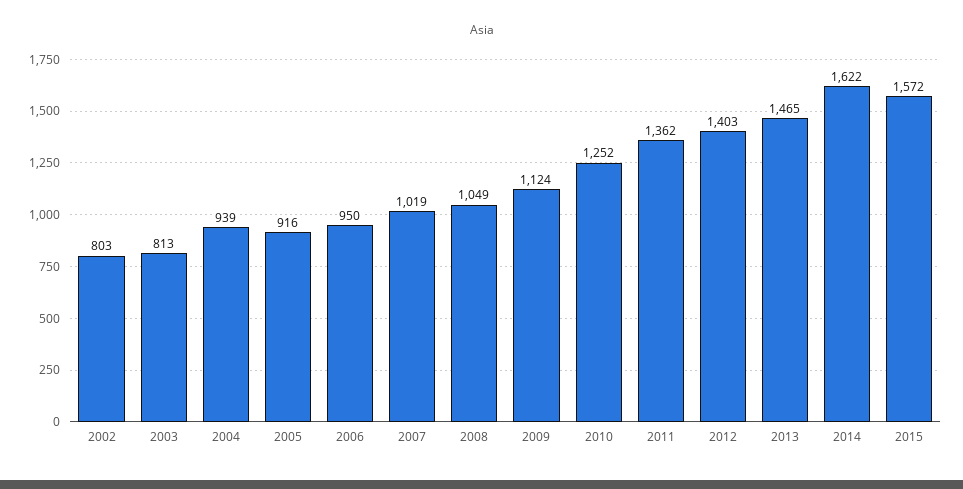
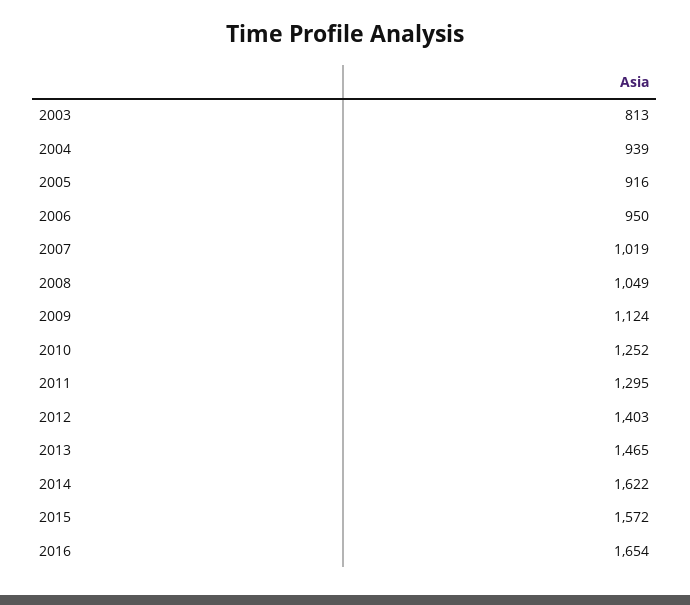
2002: 803 -> none
2011: 1362 -> 1295
2016: none -> 1654

